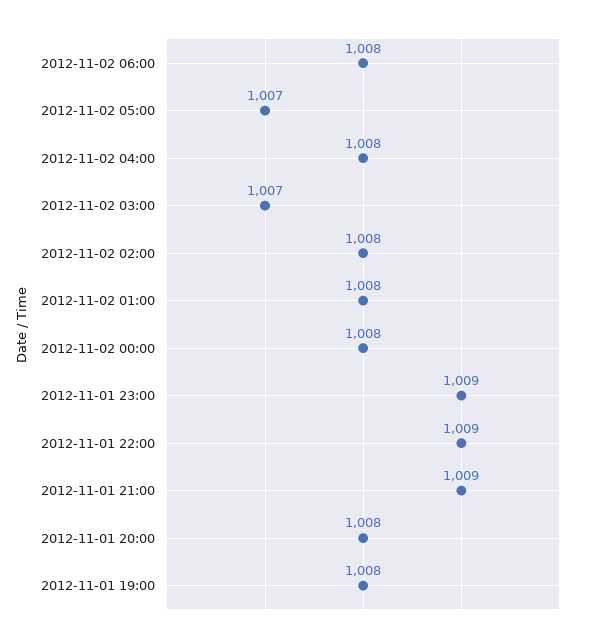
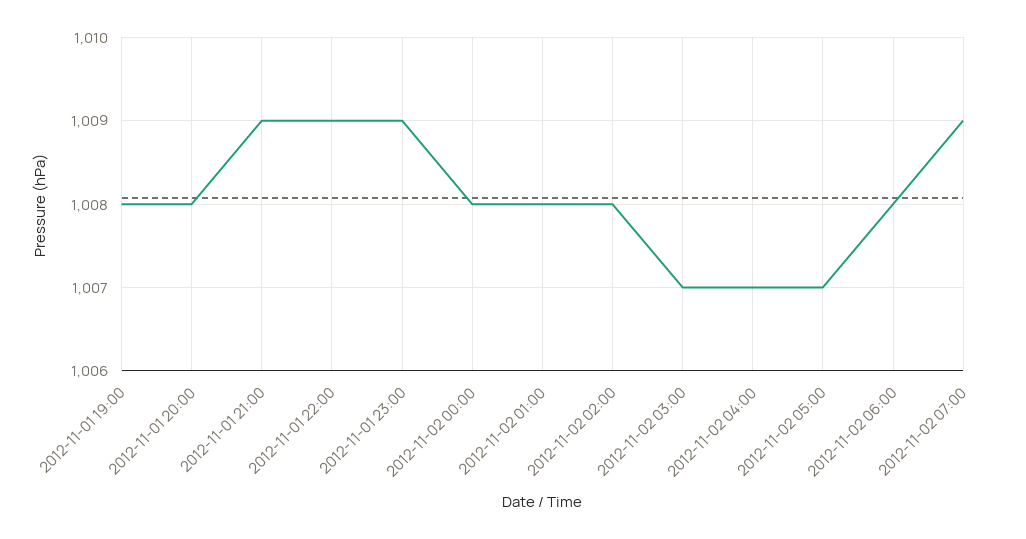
2012-11-02 04:00: 1008 -> 1007
2012-11-02 07:00: none -> 1009

